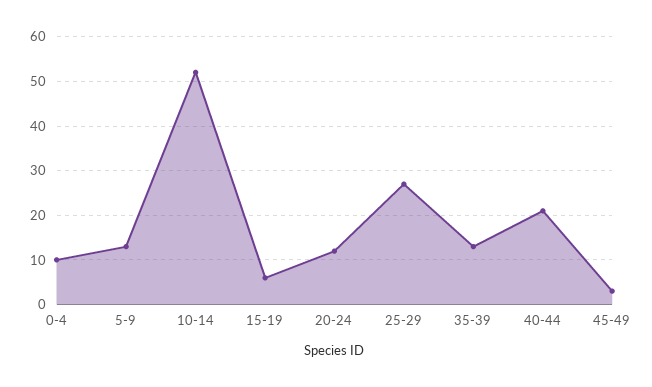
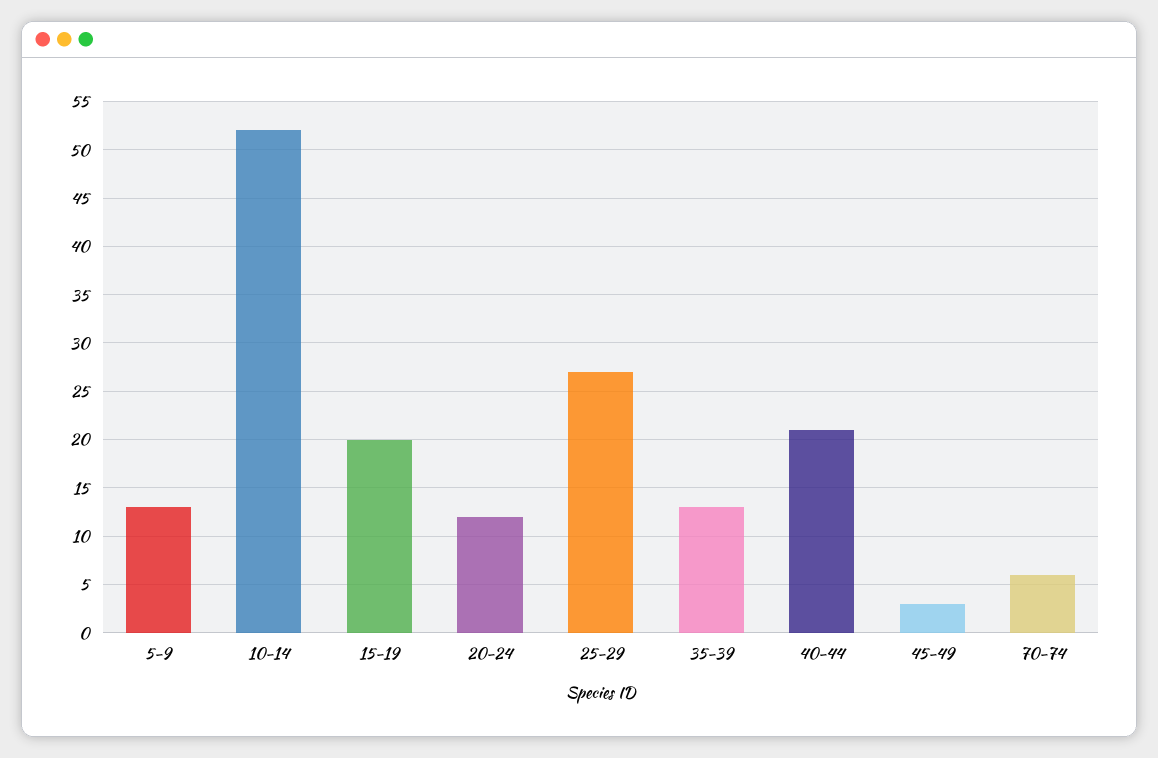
0-4: 10 -> none
15-19: 5 -> 20
70-74: none -> 6

